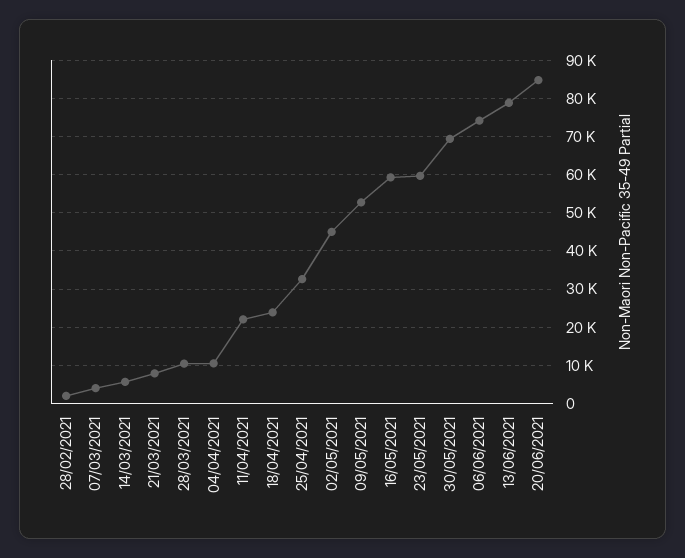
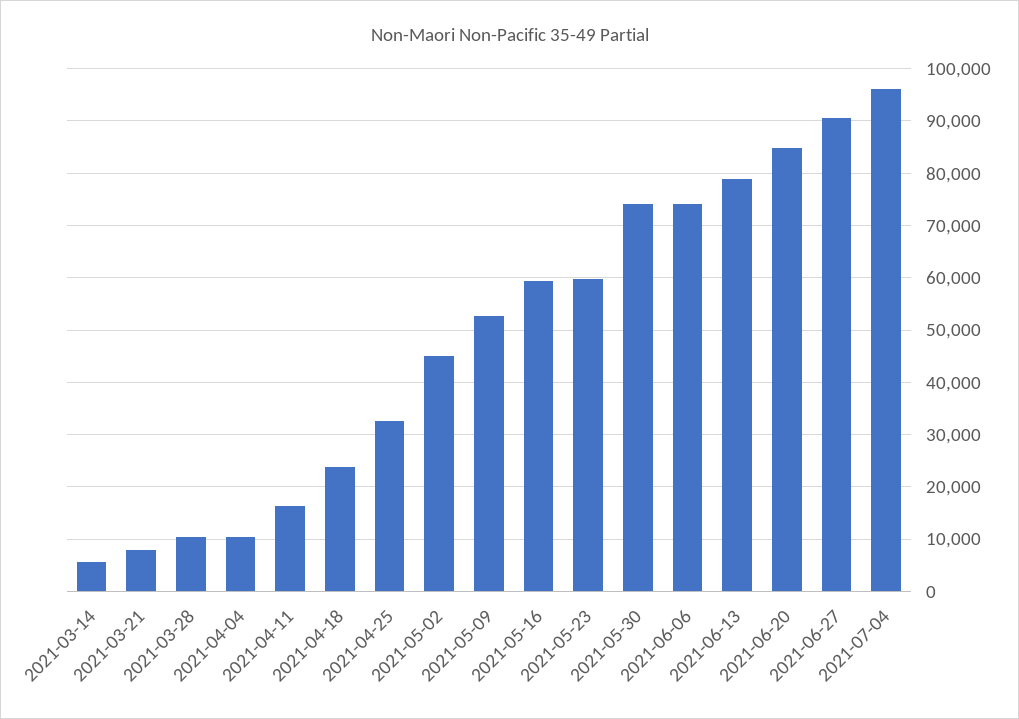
28/02/2021: 2000 -> none
07/03/2021: 4000 -> none
11/04/2021: 22000 -> 16000
30/05/2021: 70000 -> 74000
2021-06-27: none -> 90000
2021-07-04: none -> 96000

